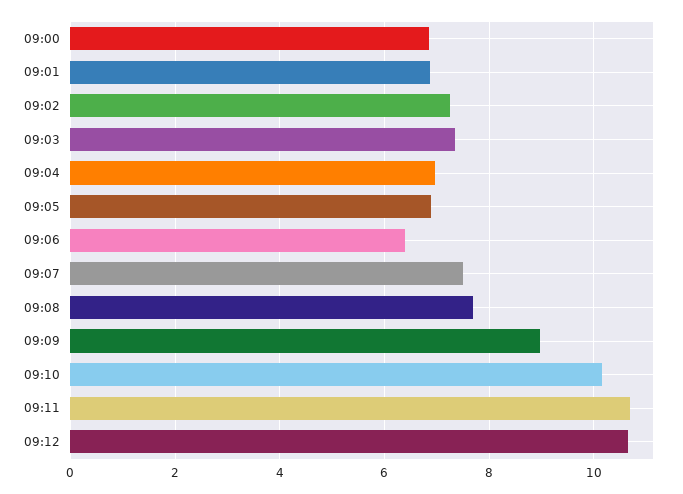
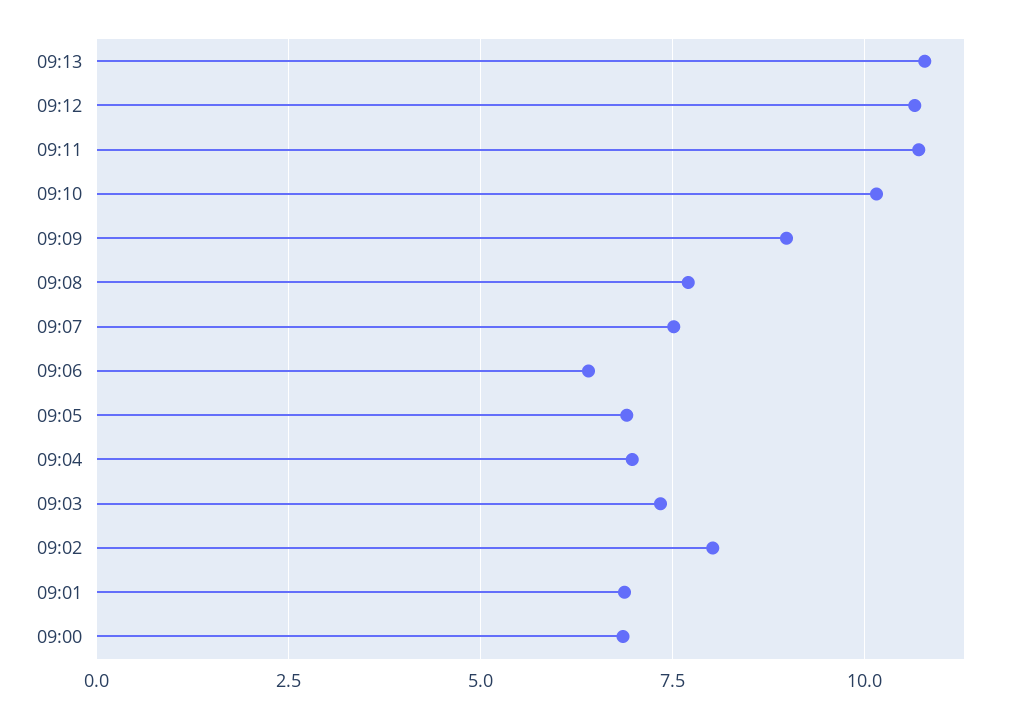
09:02: 7.2 -> 8
09:13: none -> 10.75

